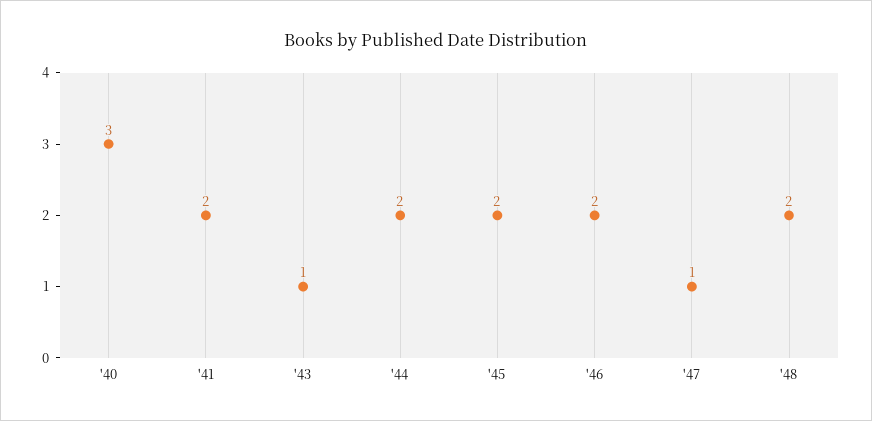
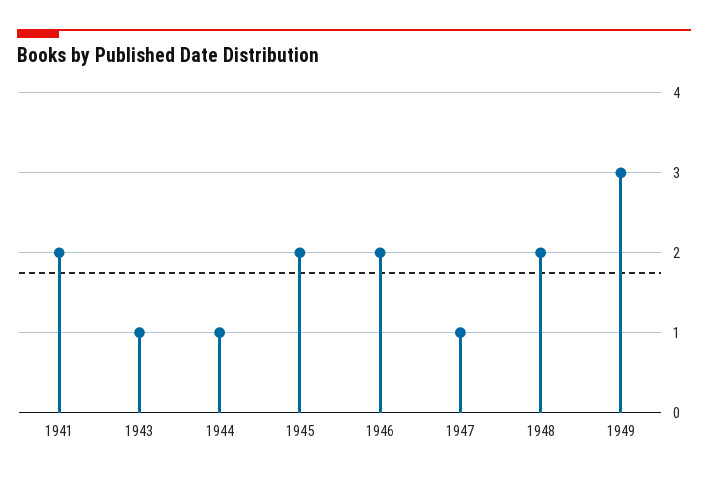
'40: 3 -> none
'44: 2 -> 1
1949: none -> 3

